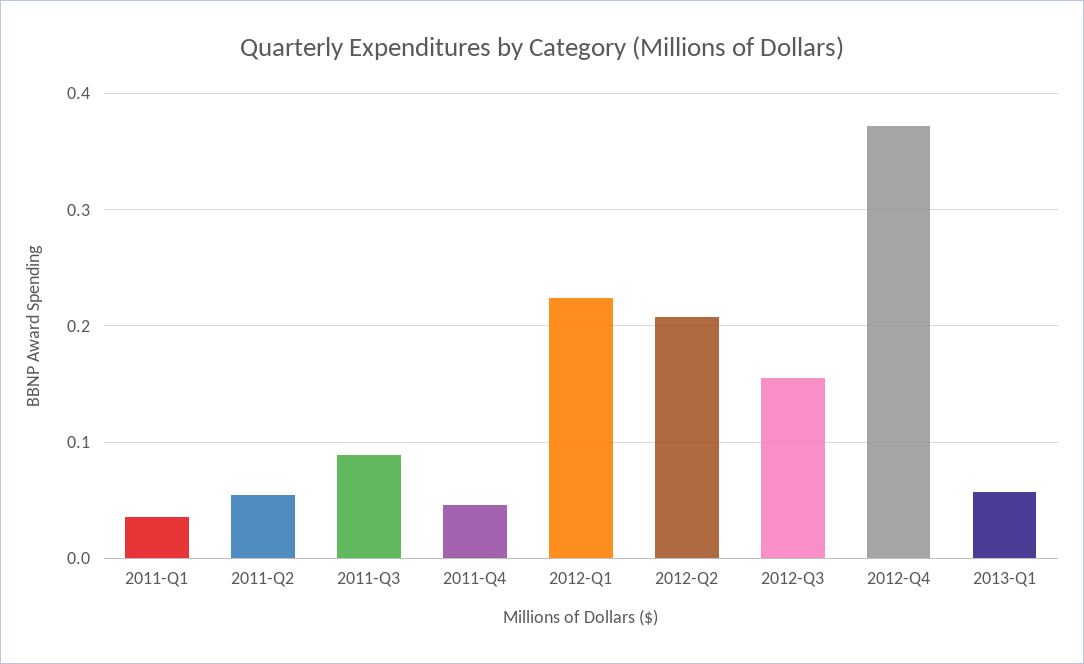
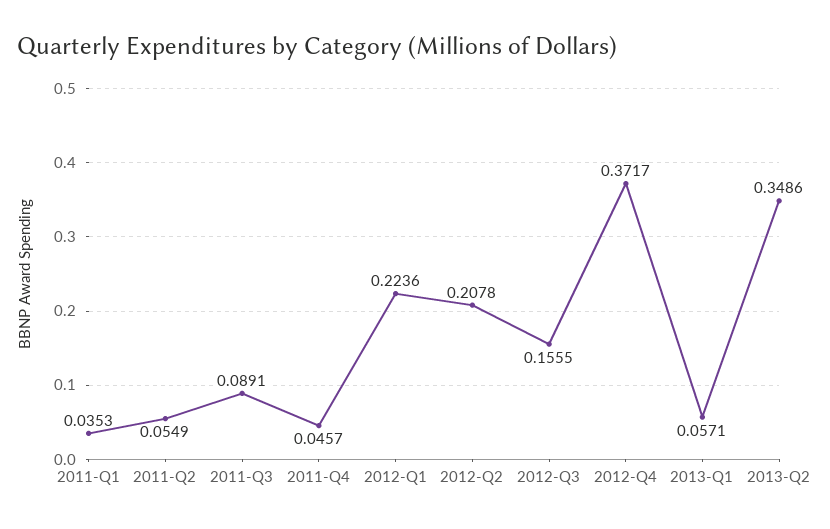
2013-Q2: none -> 0.3486

